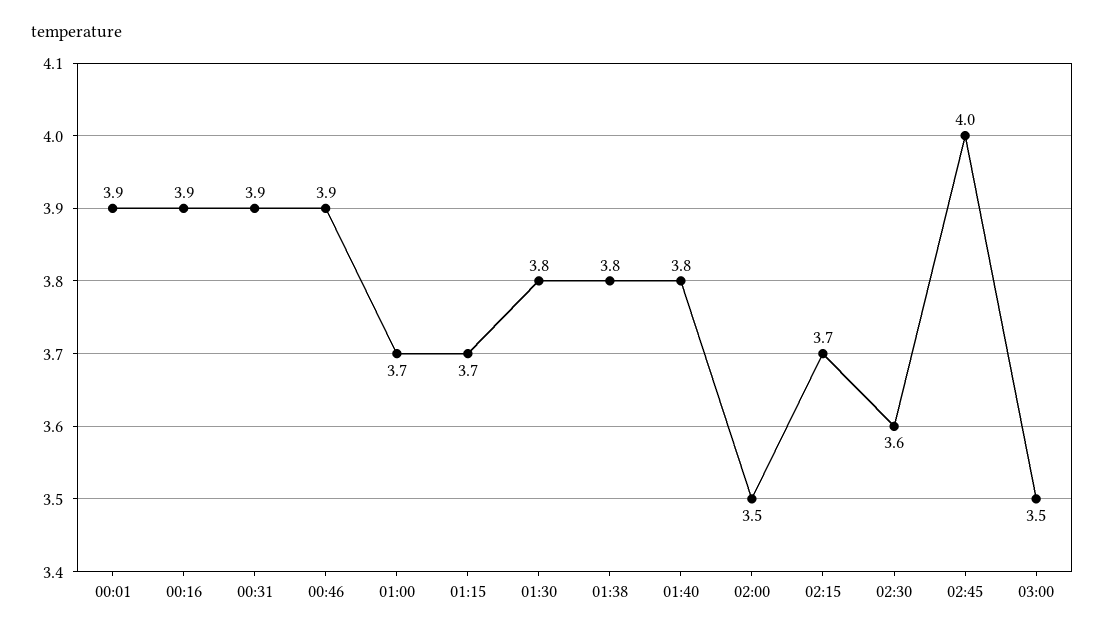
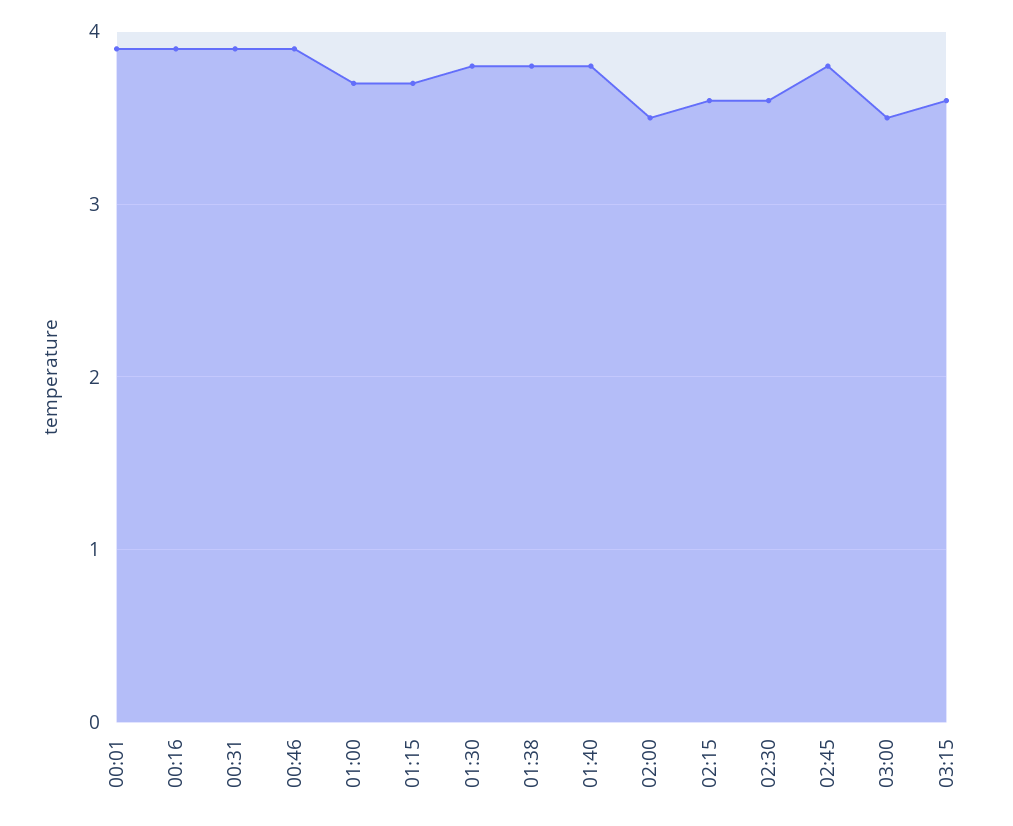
02:15: 3.7 -> 3.6
02:45: 4 -> 3.8
03:15: none -> 3.6

